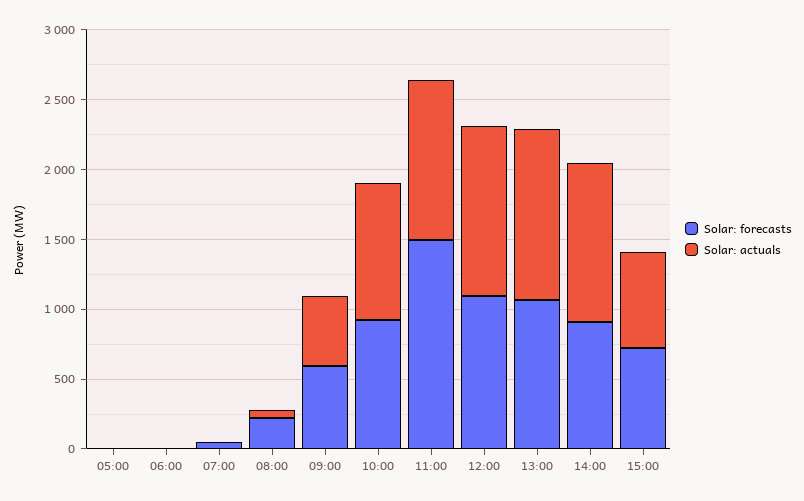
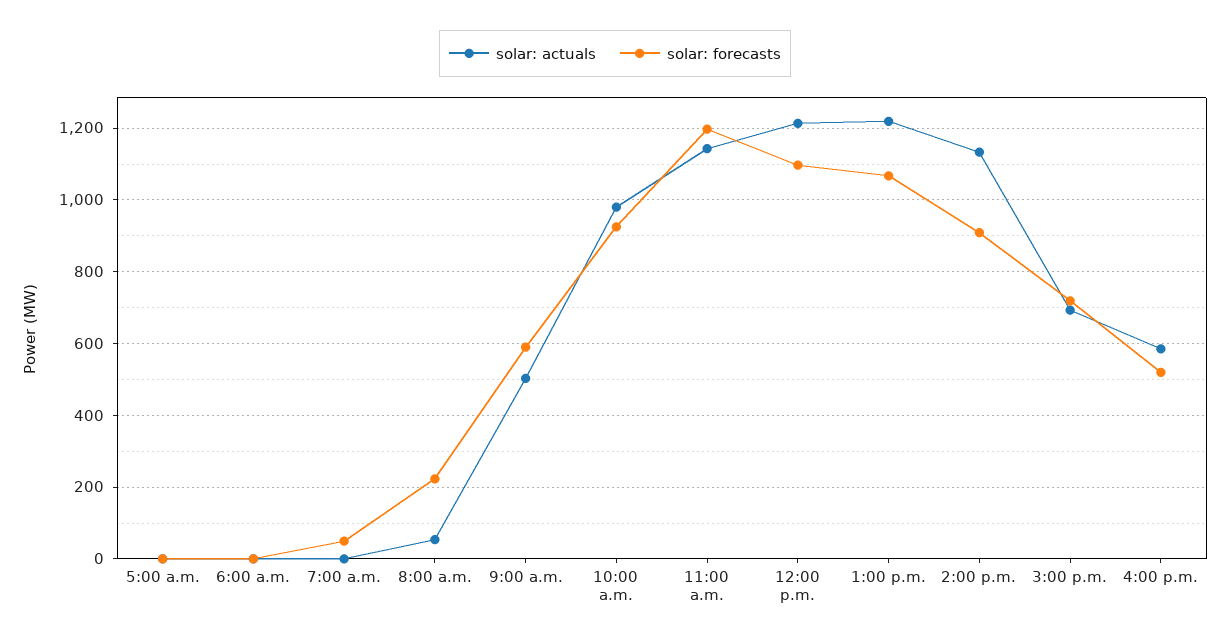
Solar: forecasts, 11:00: 1500 -> 1200
Solar: actuals, 4:00 p.m.: none -> 580
Solar: forecasts, 4:00 p.m.: none -> 520

